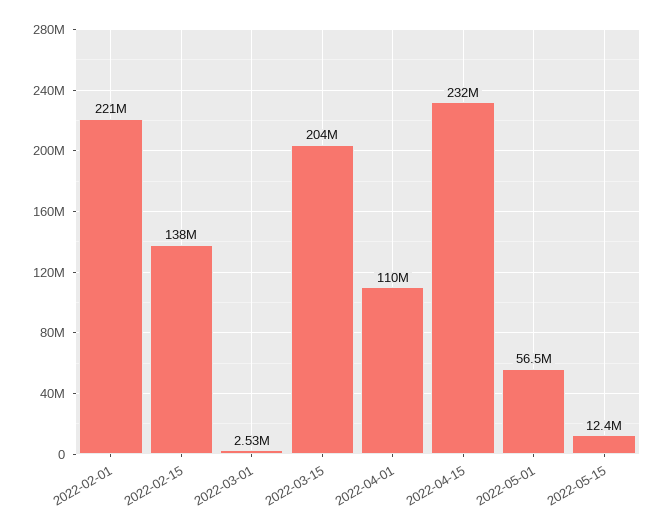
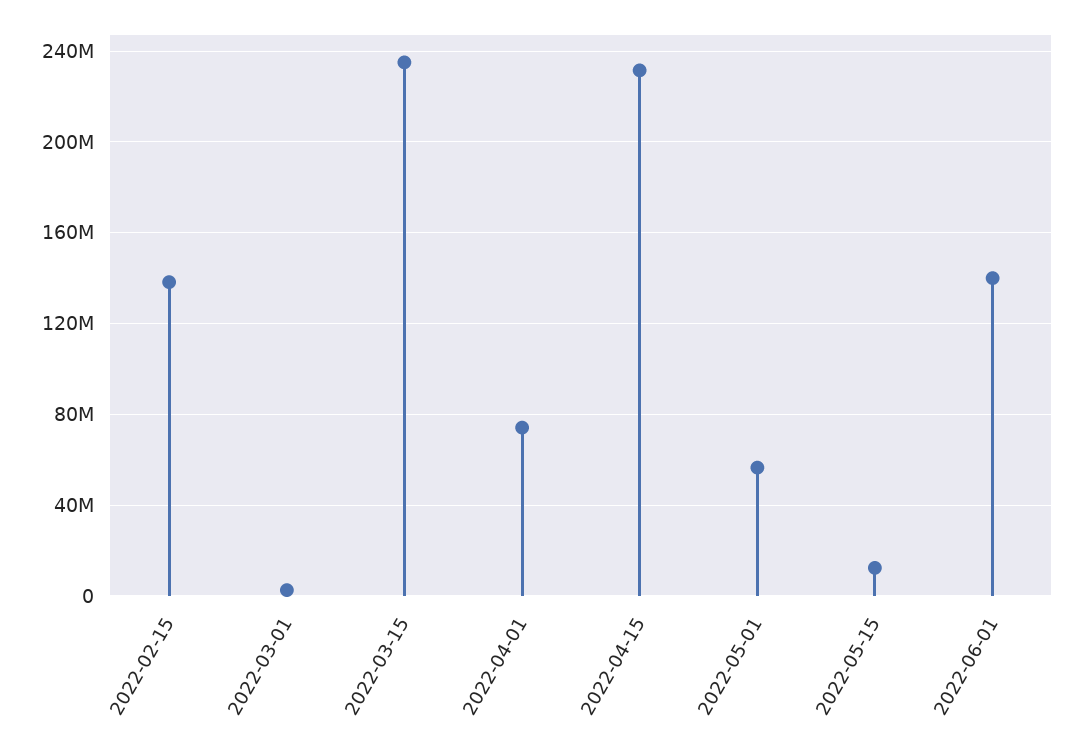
2022-02-01: 221000000 -> none
2022-03-15: 204000000 -> 235000000
2022-04-01: 110000000 -> 75000000
2022-06-01: none -> 140000000

